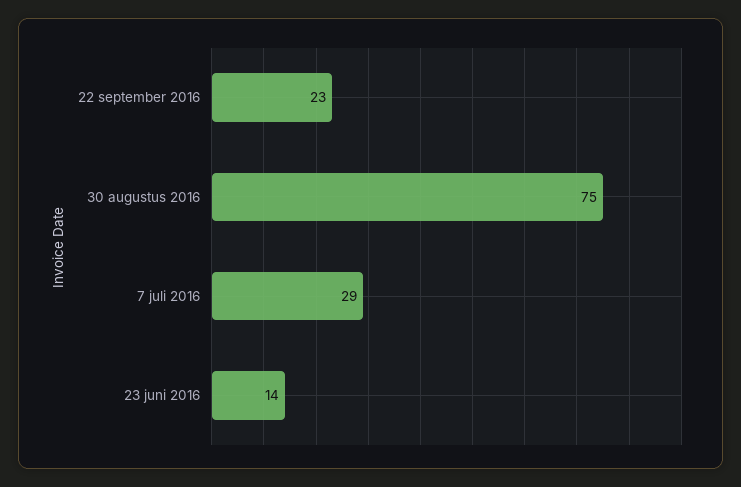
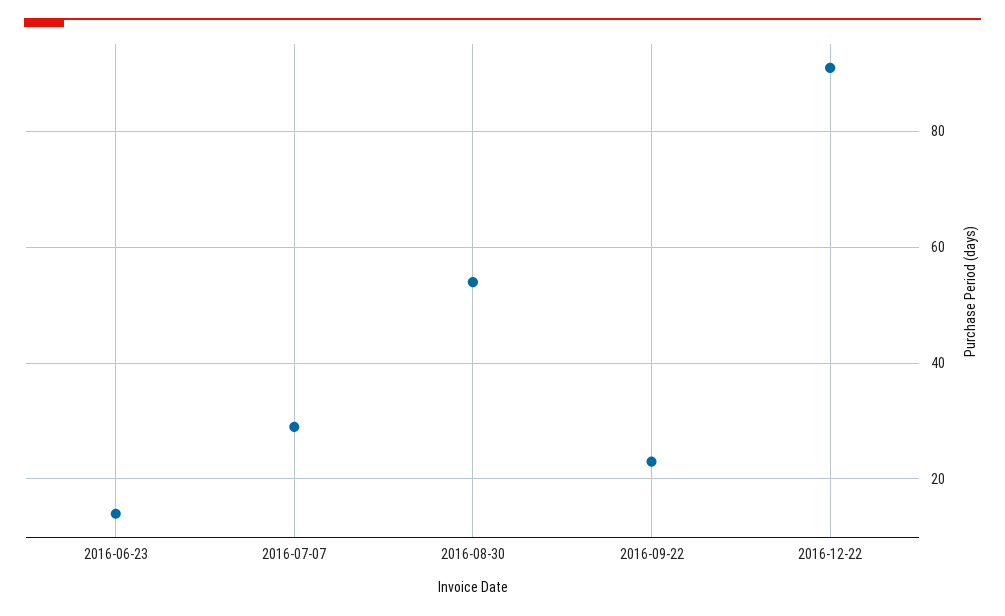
30 augustus 2016: 75 -> 55
2016-12-22: none -> 90

